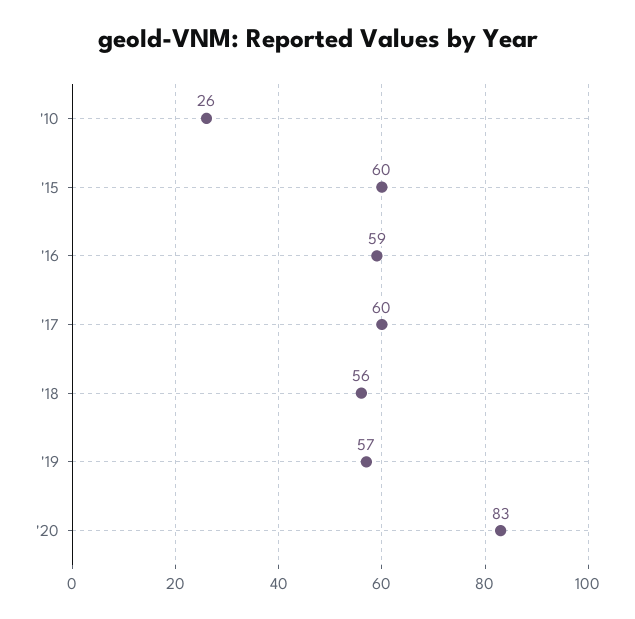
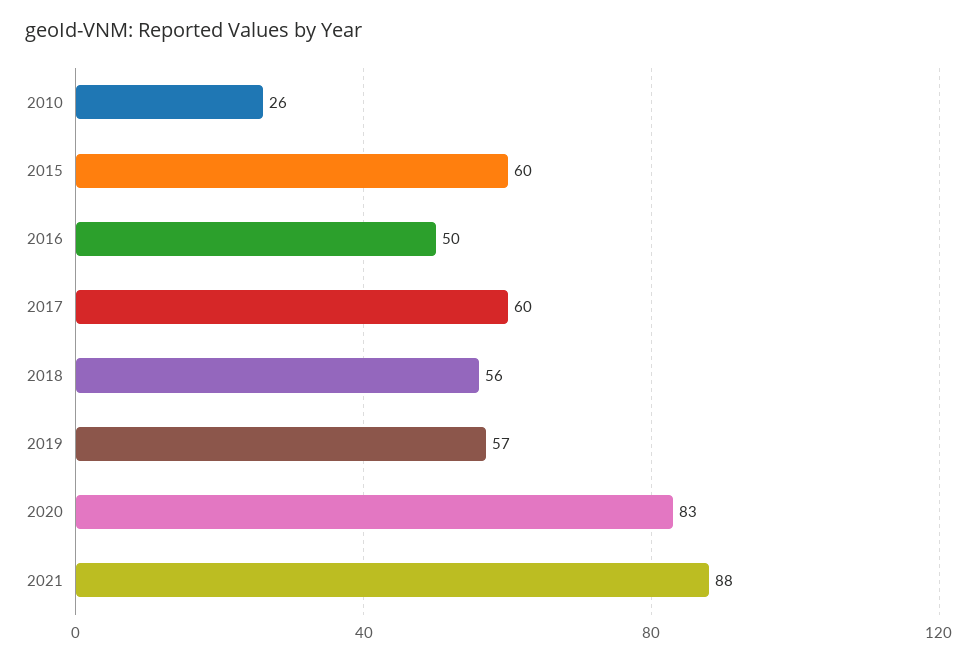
'16: 59 -> 50
2021: none -> 88

